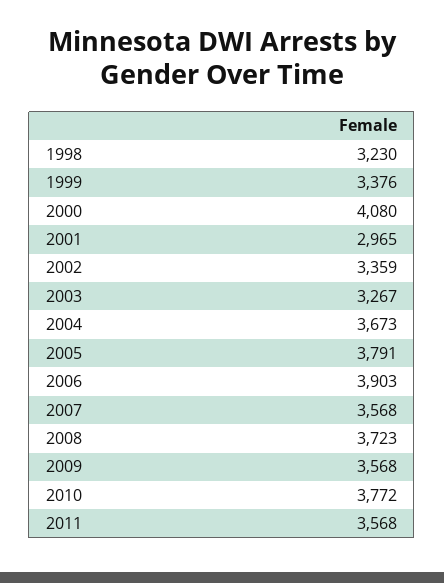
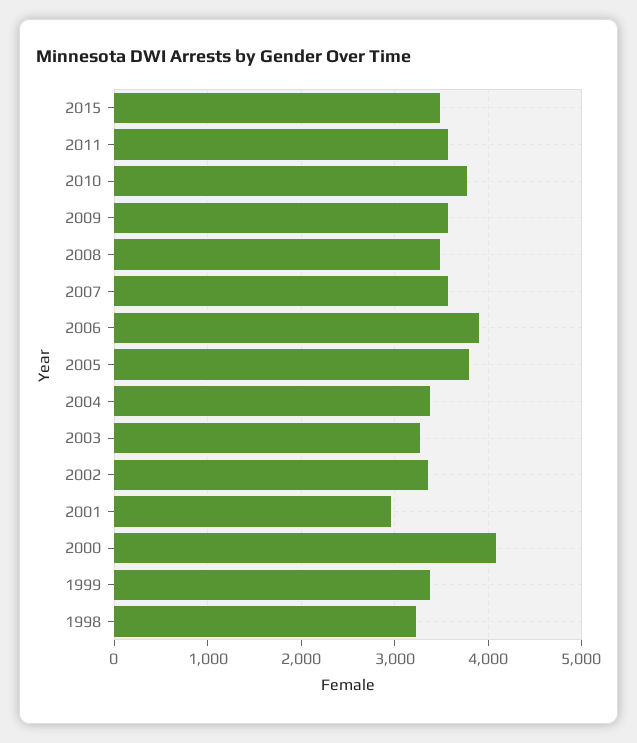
2004: 3673 -> 3400
2008: 3723 -> 3500
2015: none -> 3500

